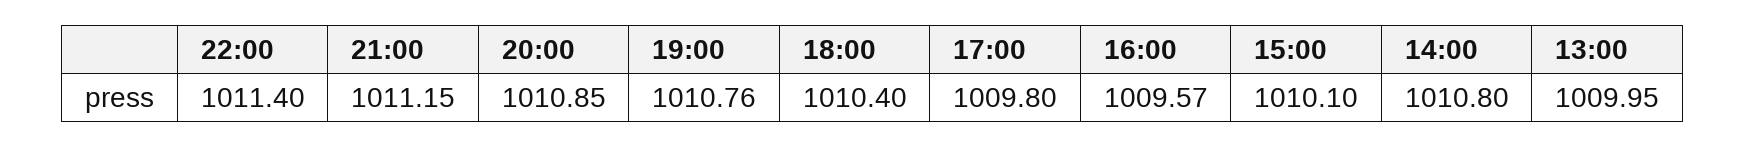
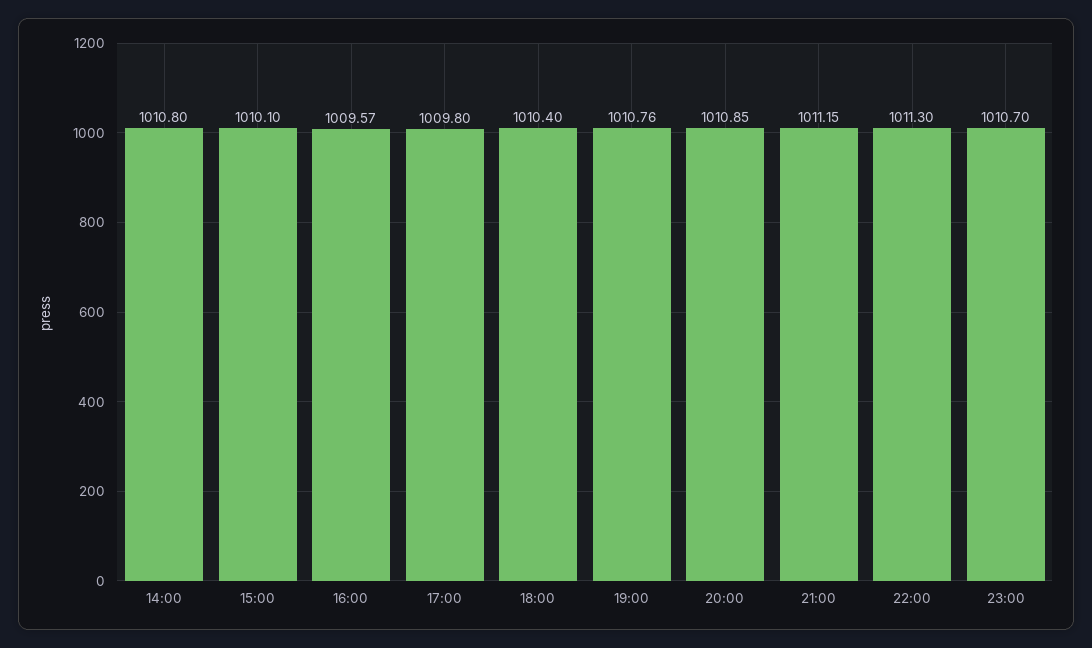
22:00: 1011.4 -> 1011.3
13:00: 1009.95 -> none
23:00: none -> 1010.7

